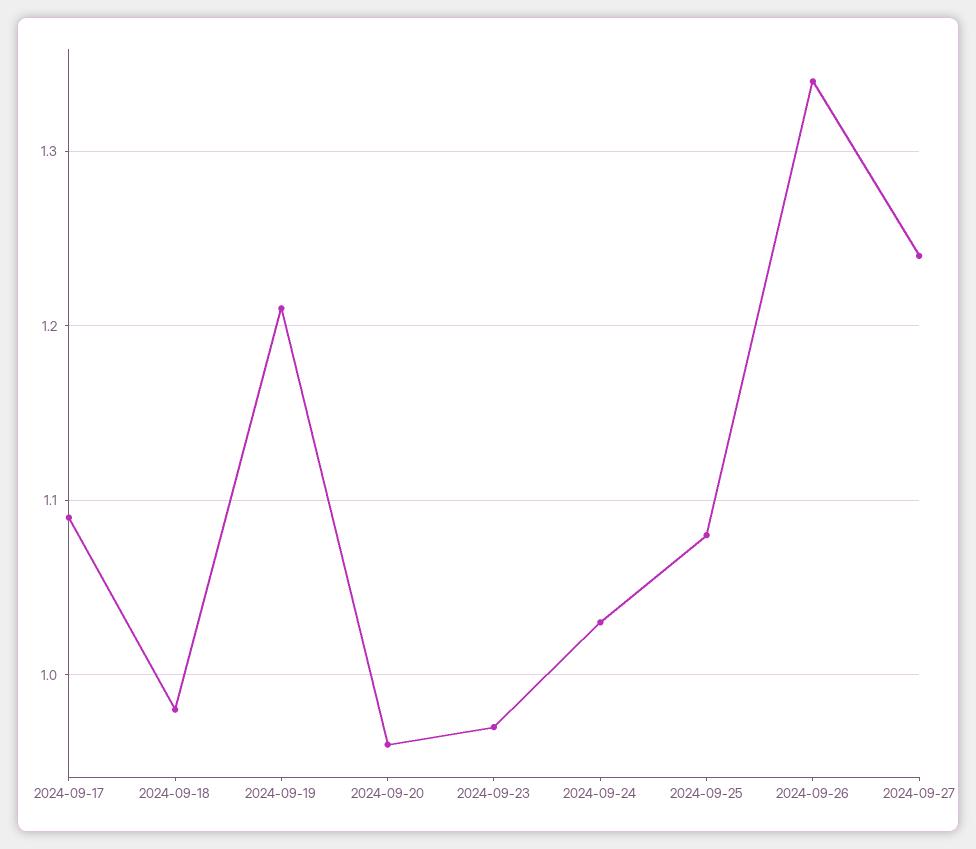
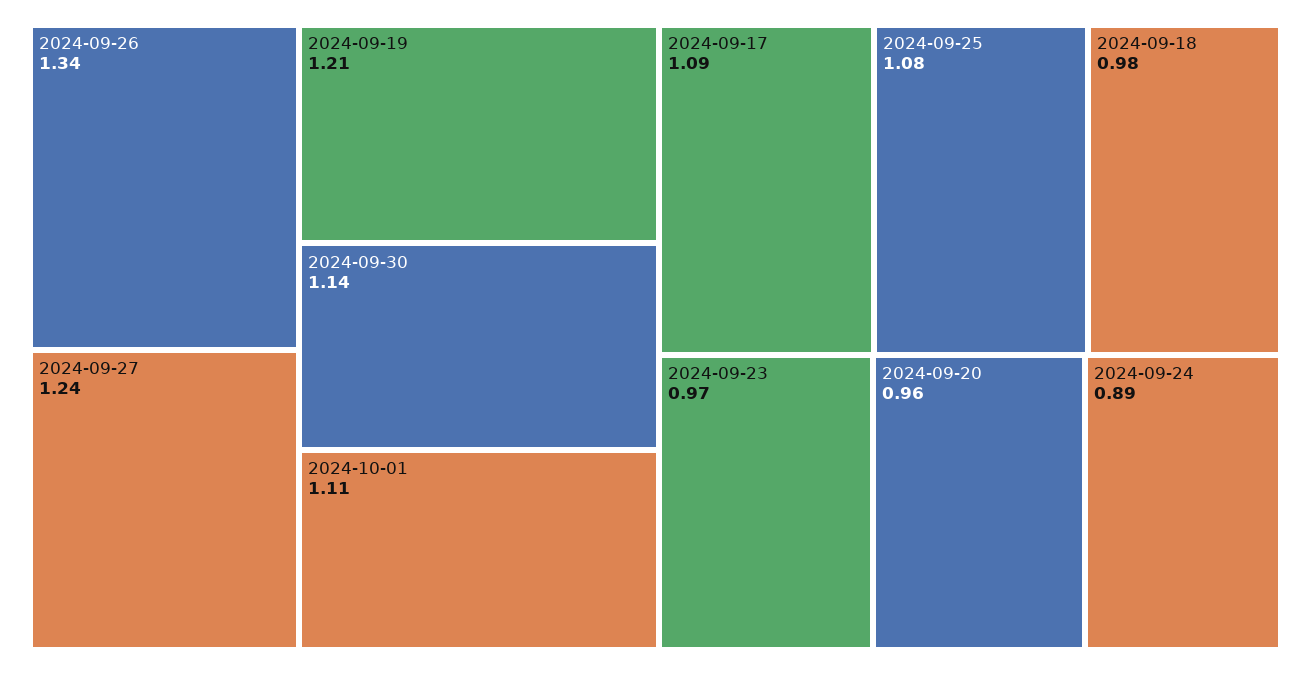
2024-09-24: 1.03 -> 0.89
2024-09-30: none -> 1.14
2024-10-01: none -> 1.11

